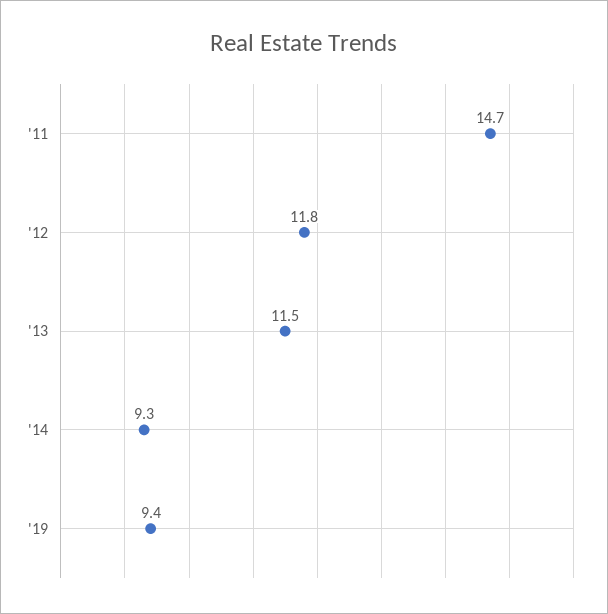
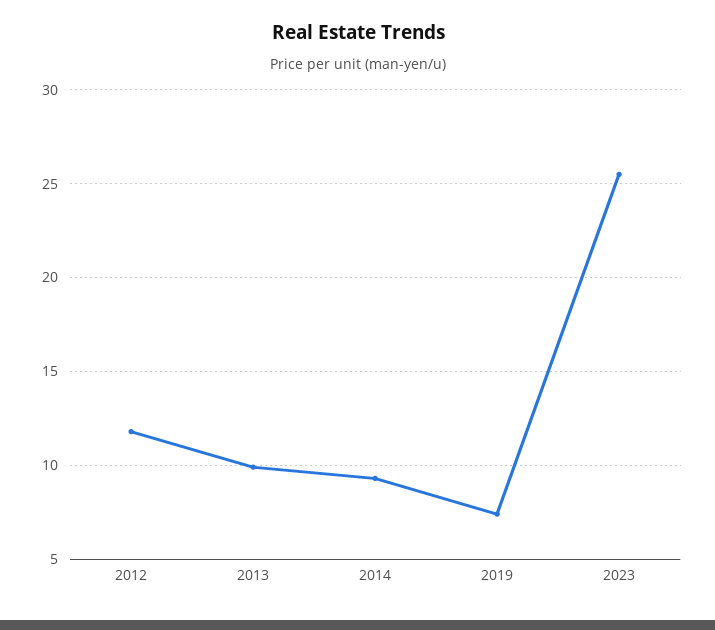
'11: 14.7 -> none
'13: 11.5 -> 10
'19: 9.4 -> 7.5
2023: none -> 25.5

